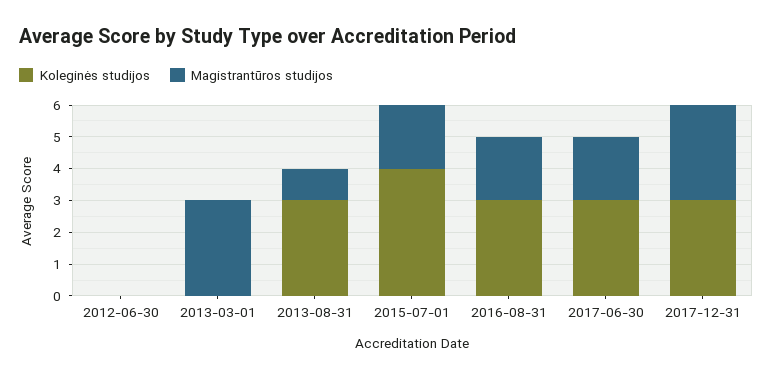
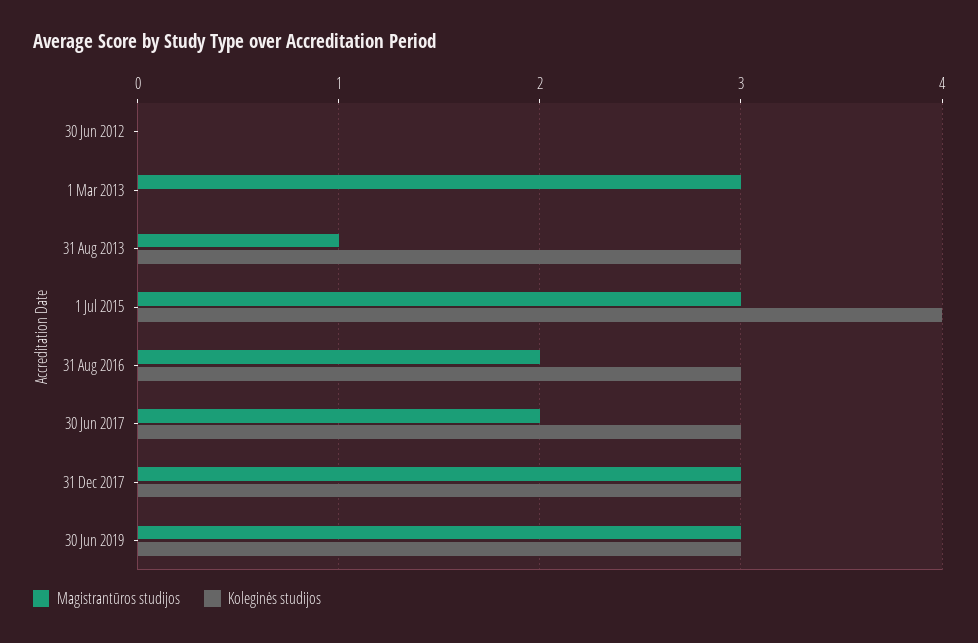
Magistrantūros studijos, 2015-07-01: 2 -> 3
Magistrantūros studijos, 30 Jun 2019: none -> 3
Koleginės studijos, 30 Jun 2019: none -> 3

